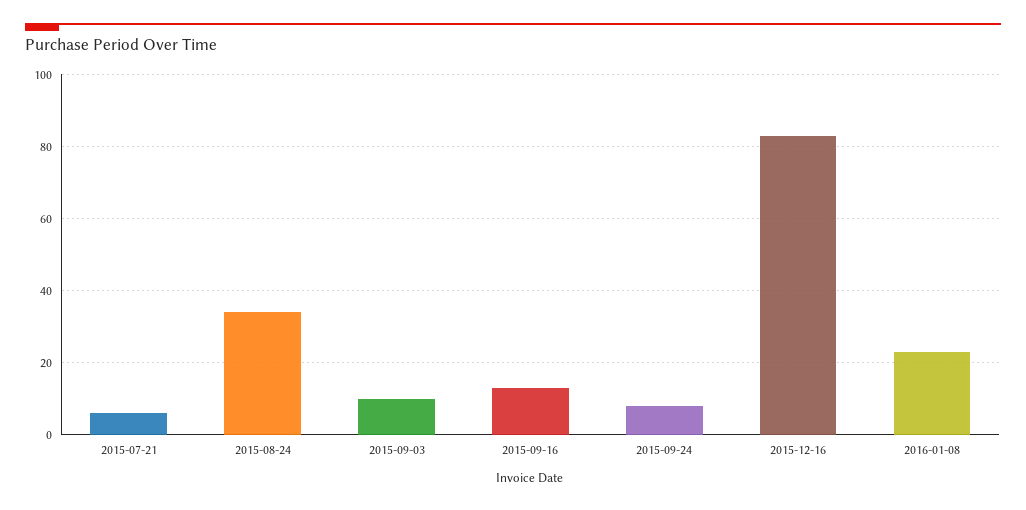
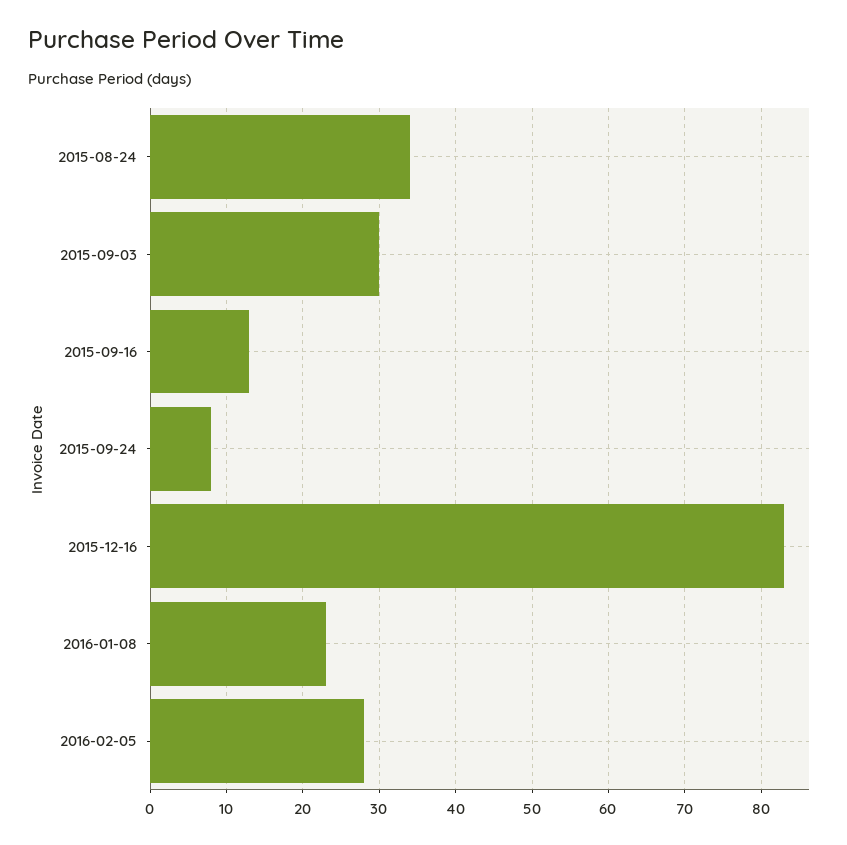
2015-07-21: 5 -> none
2015-09-03: 10 -> 30
2016-02-05: none -> 28

